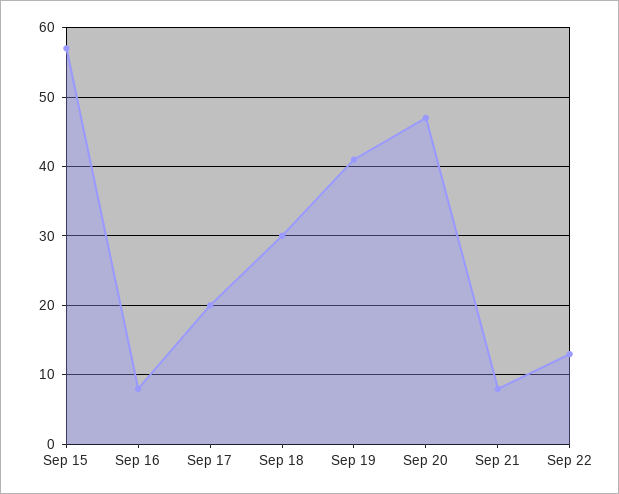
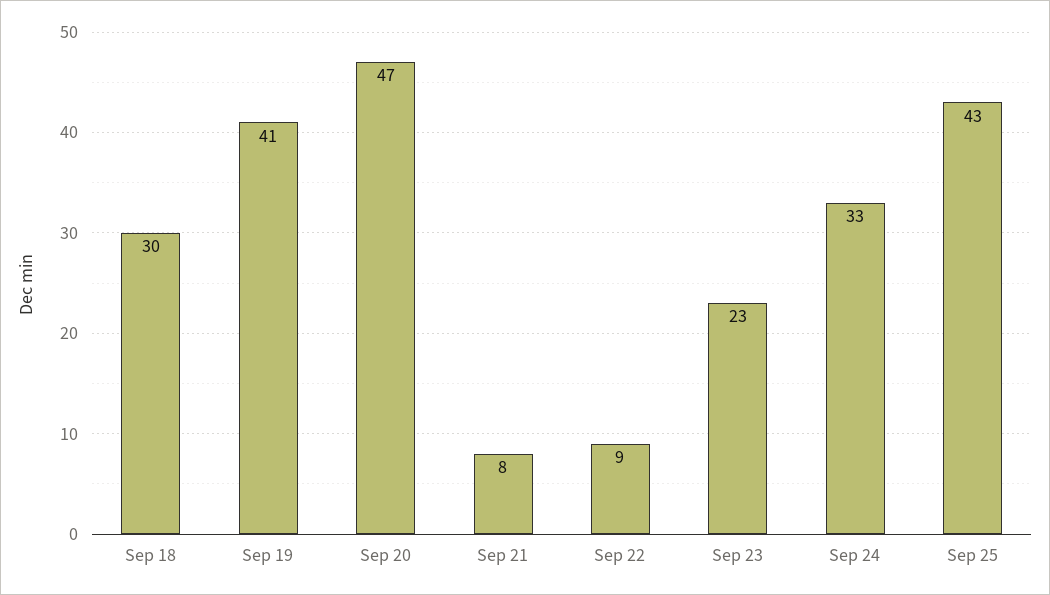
Sep 15: 57 -> none
Sep 16: 8 -> none
Sep 17: 20 -> none
Sep 22: 13 -> 9
Sep 23: none -> 23
Sep 24: none -> 33
Sep 25: none -> 43

